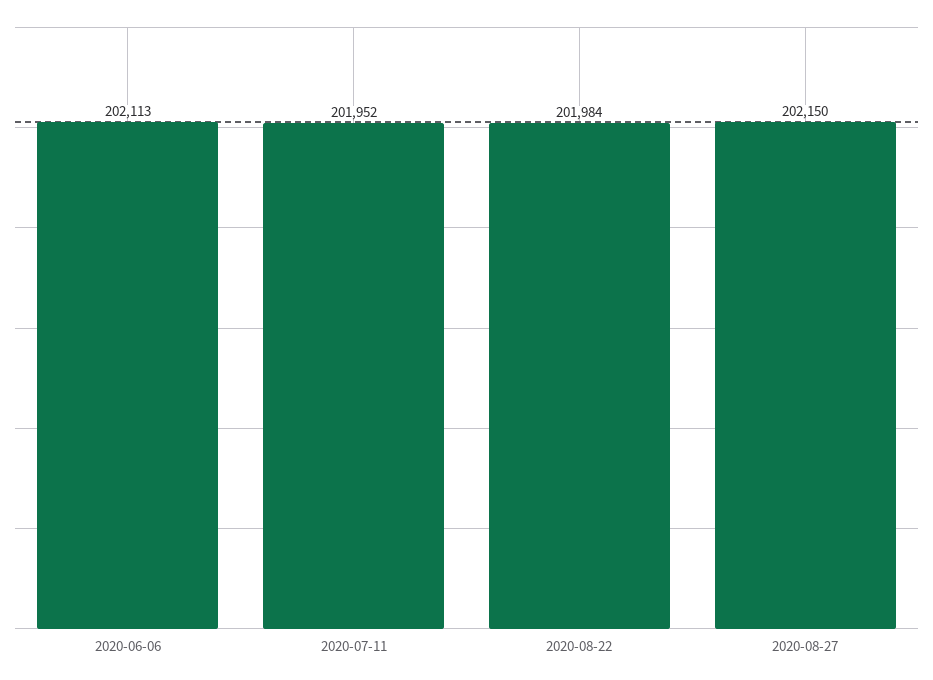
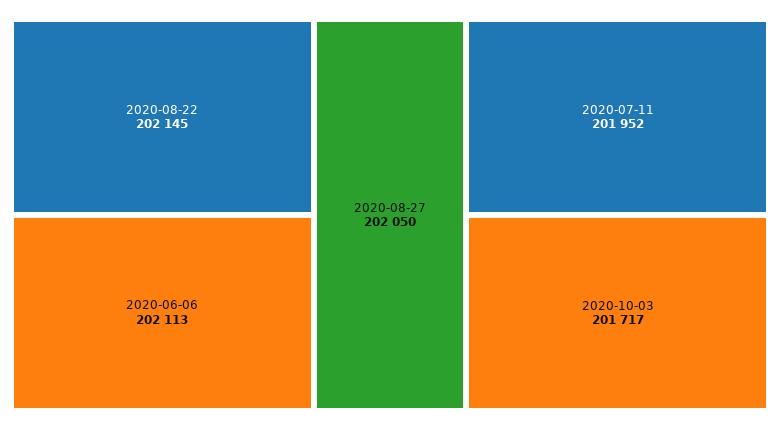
2020-08-22: 201984 -> 202145
2020-08-27: 202150 -> 202050
2020-10-03: none -> 201717

